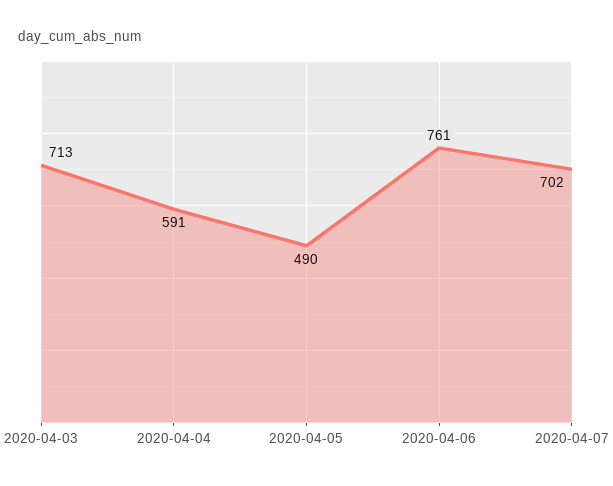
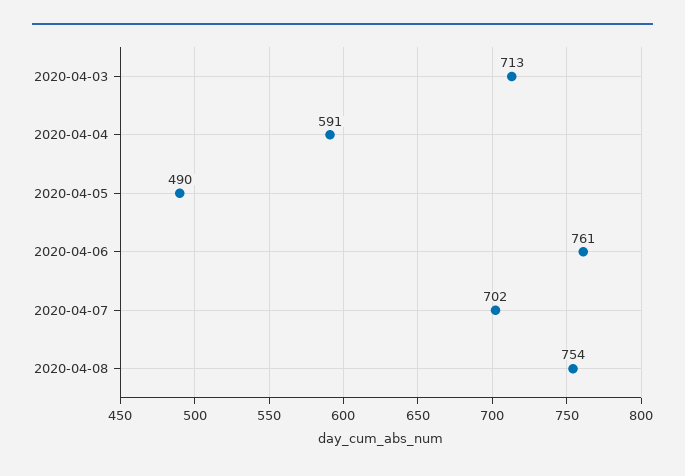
2020-04-08: none -> 754

